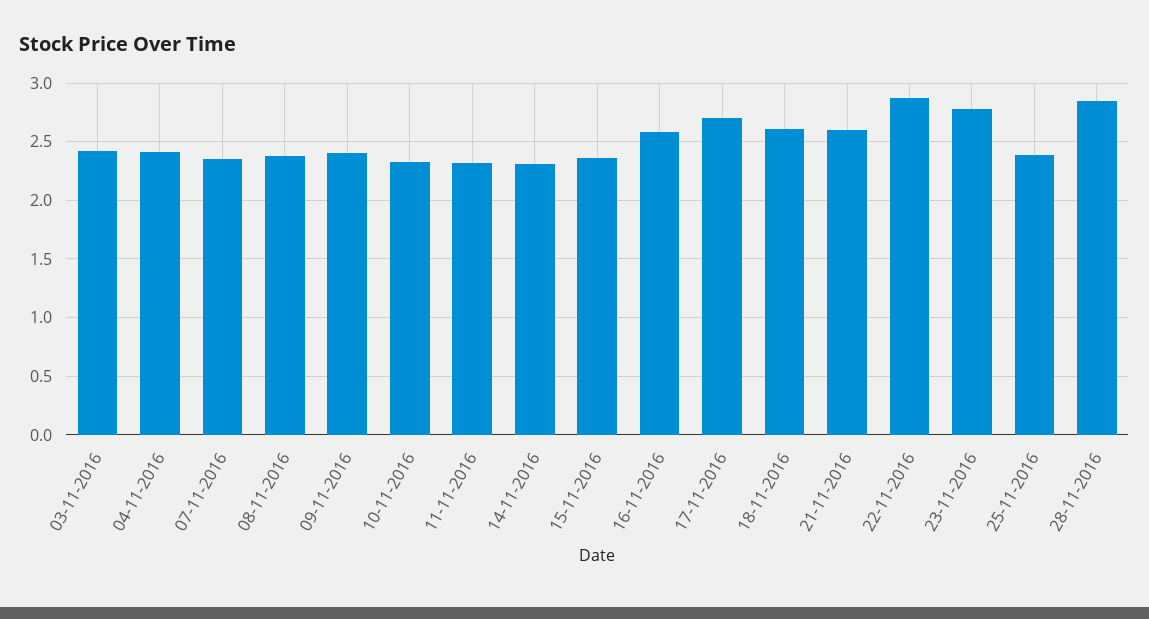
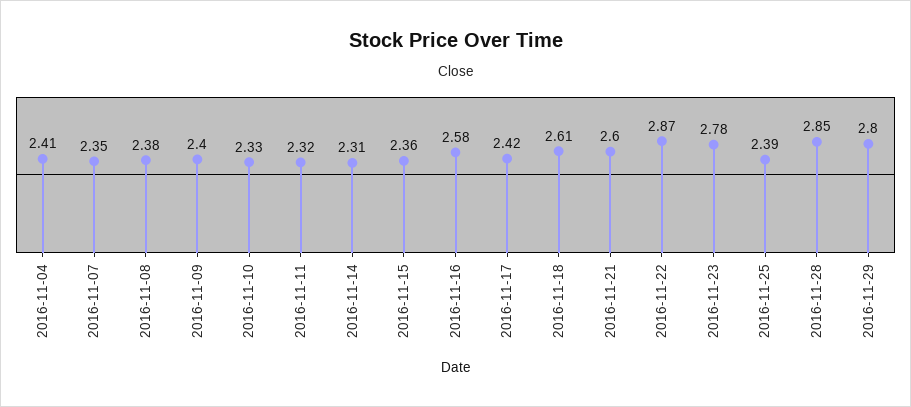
03-11-2016: 2.4 -> none
17-11-2016: 2.7 -> 2.42
2016-11-29: none -> 2.8

